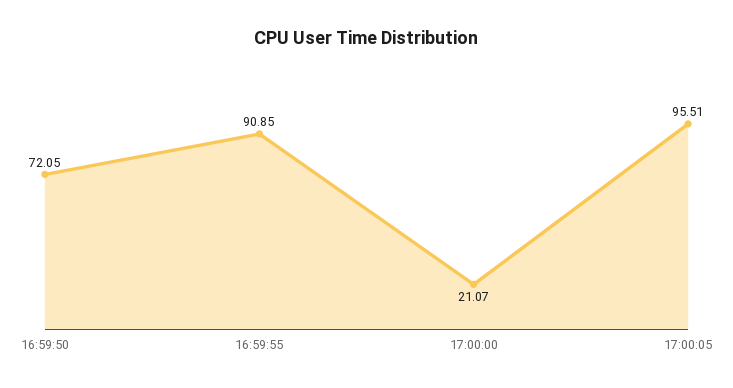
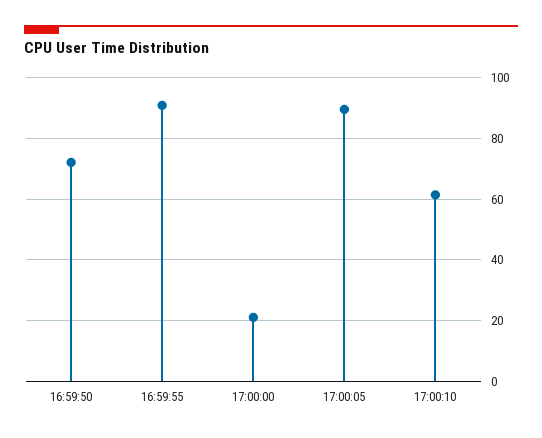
17:00:05: 95.51 -> 90
17:00:10: none -> 62

